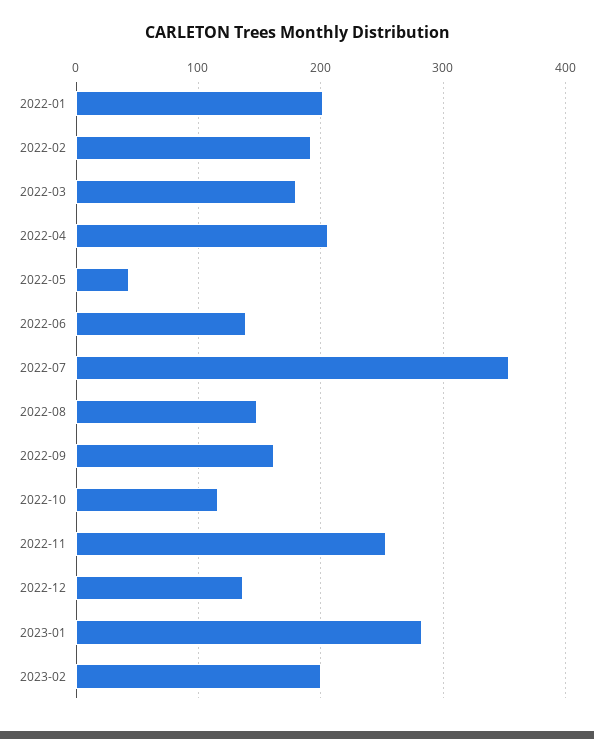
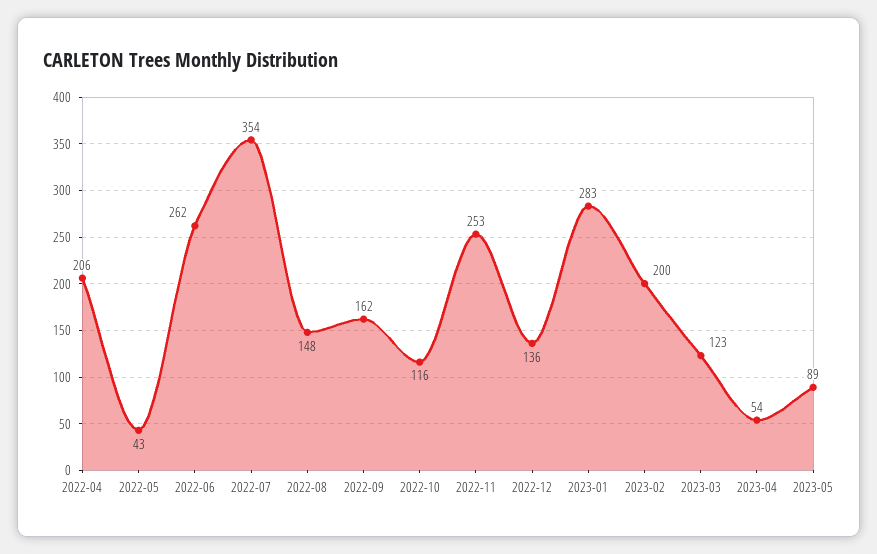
2022-01: 200 -> none
2022-02: 190 -> none
2022-03: 180 -> none
2022-06: 140 -> 262
2023-03: none -> 123
2023-04: none -> 54
2023-05: none -> 89

